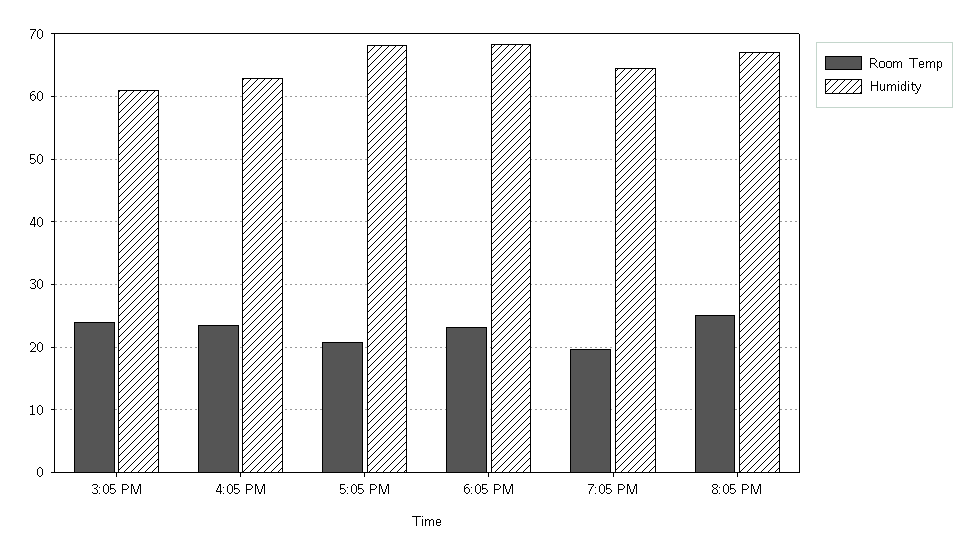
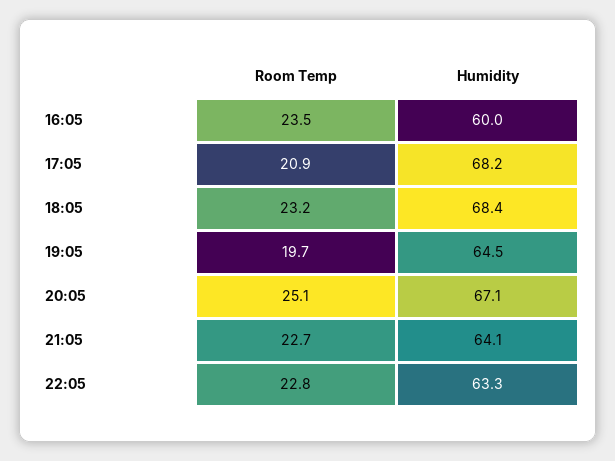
Room Temp, 3:05 PM: 24 -> none
Humidity, 3:05 PM: 61 -> none
Humidity, 4:05 PM: 63 -> 60
Room Temp, 21:05: none -> 22.7
Humidity, 21:05: none -> 64.1
Room Temp, 22:05: none -> 22.8
Humidity, 22:05: none -> 63.3

